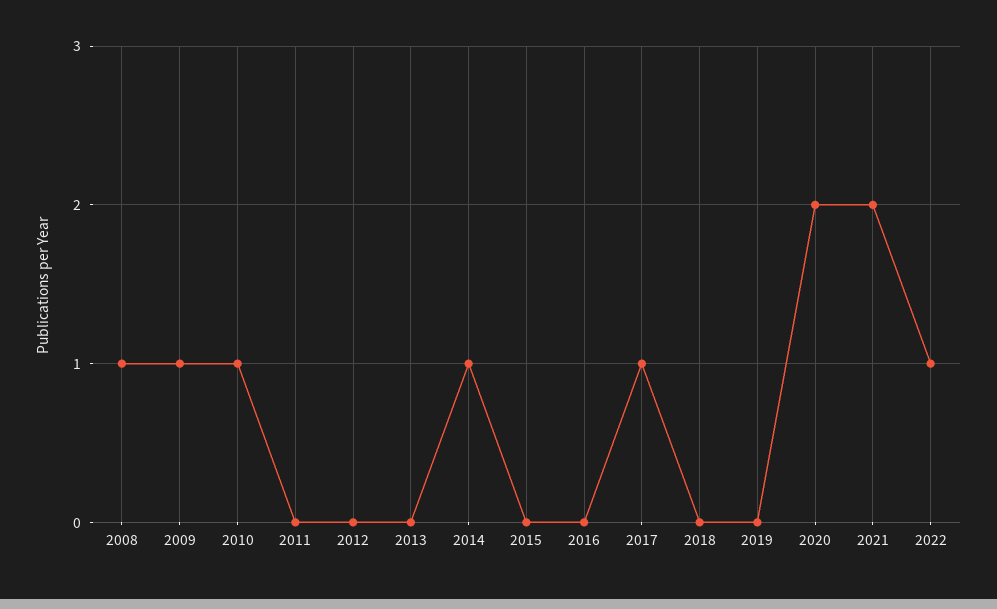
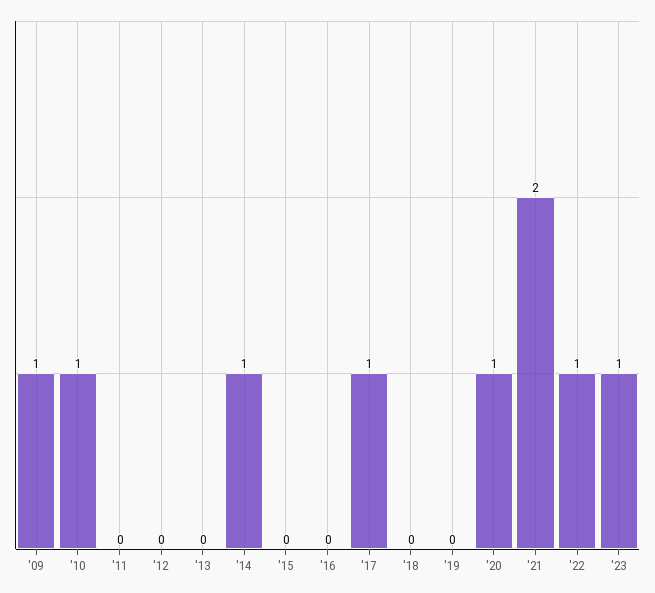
2008: 1 -> none
2020: 2 -> 1
'23: none -> 1

